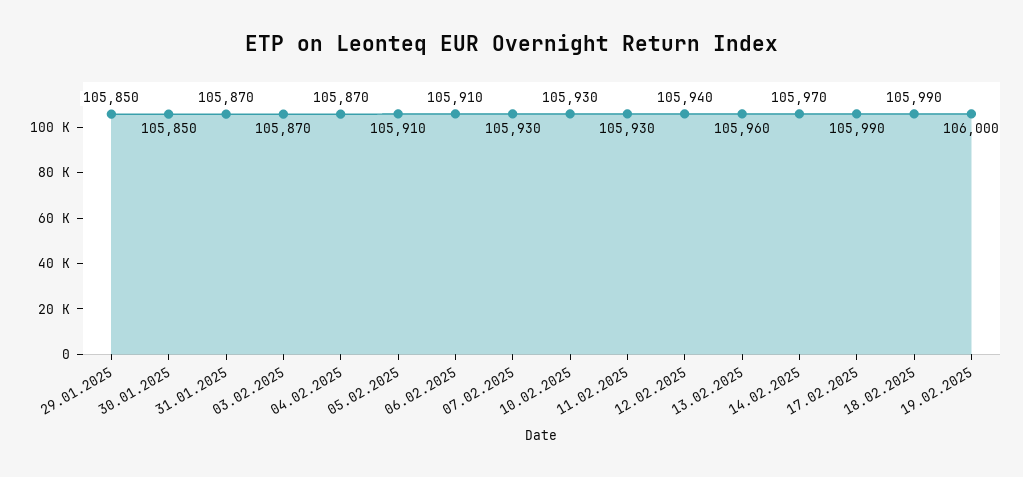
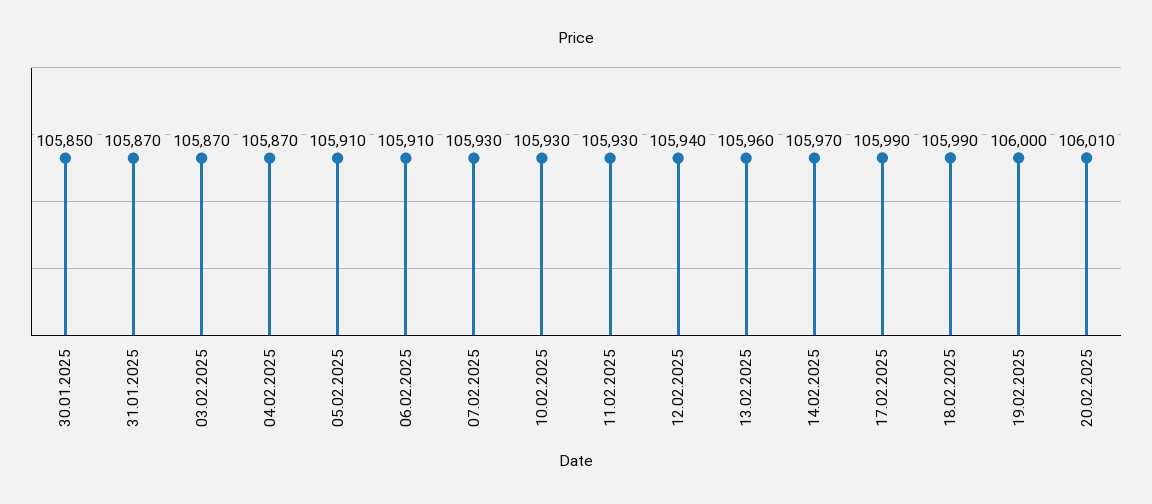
29.01.2025: 105850 -> none
20.02.2025: none -> 106010

